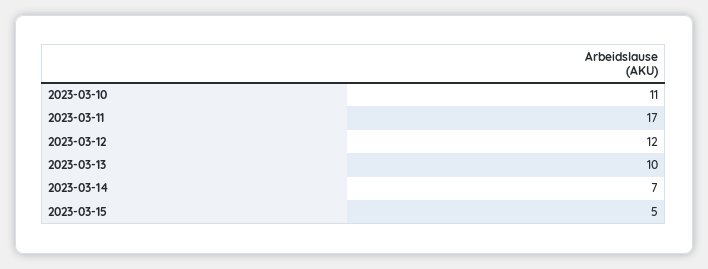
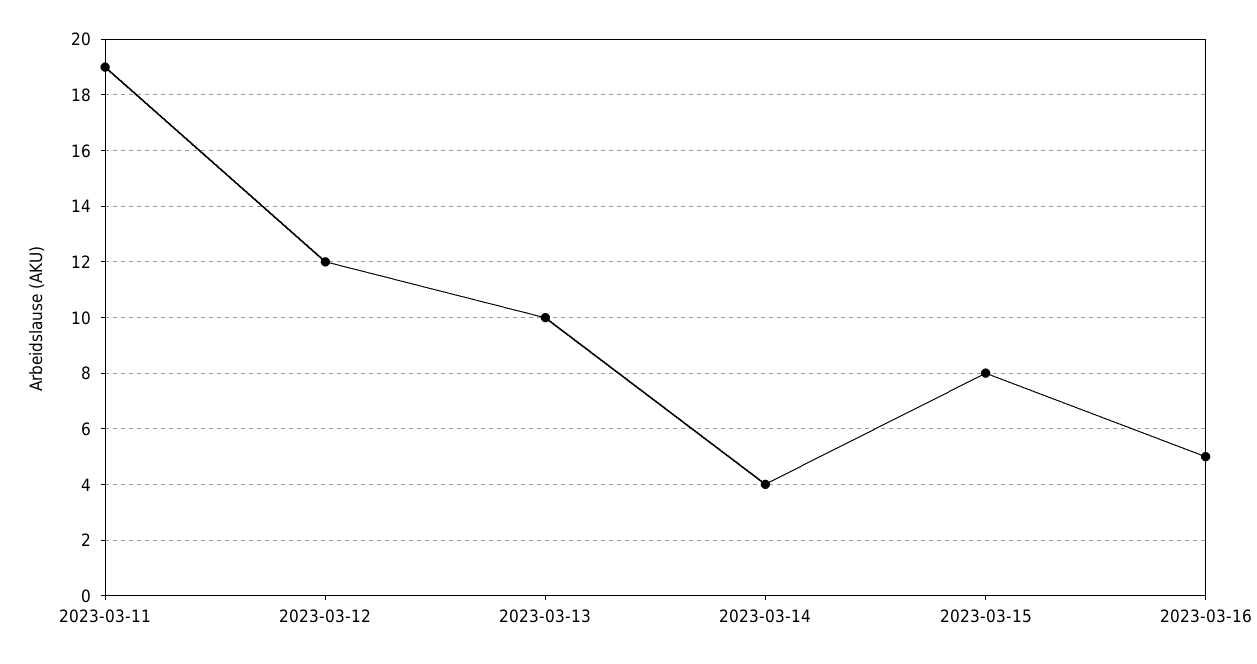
2023-03-10: 11 -> none
2023-03-11: 17 -> 19
2023-03-14: 7 -> 4
2023-03-15: 5 -> 8
2023-03-16: none -> 5

